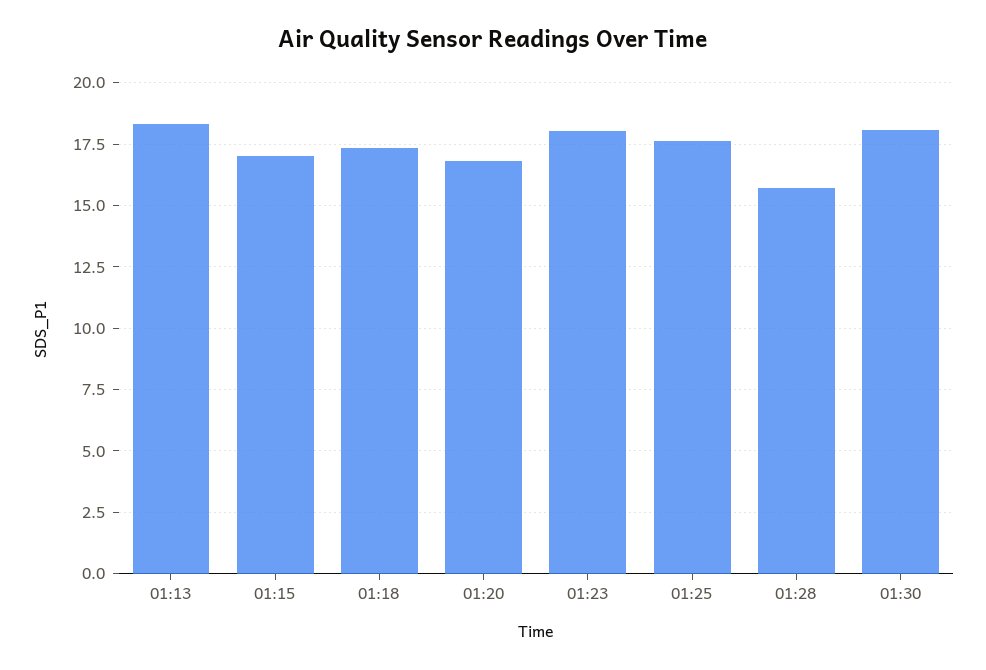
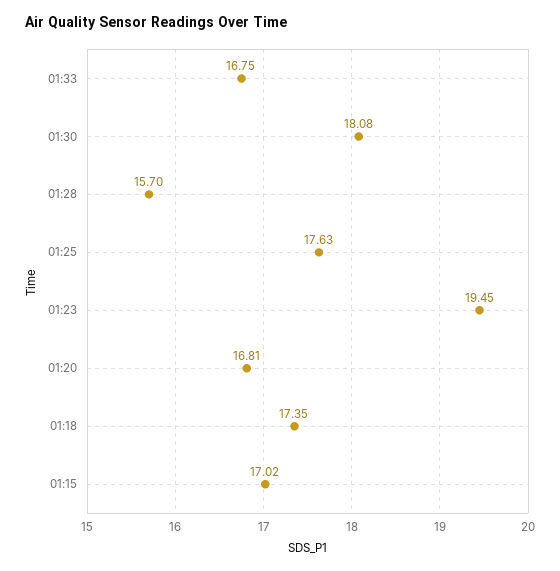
01:13: 18.25 -> none
01:23: 18 -> 19.45
01:33: none -> 16.75

